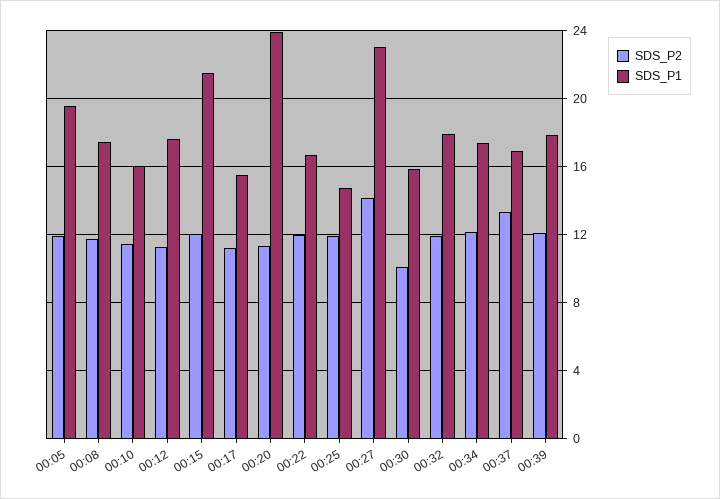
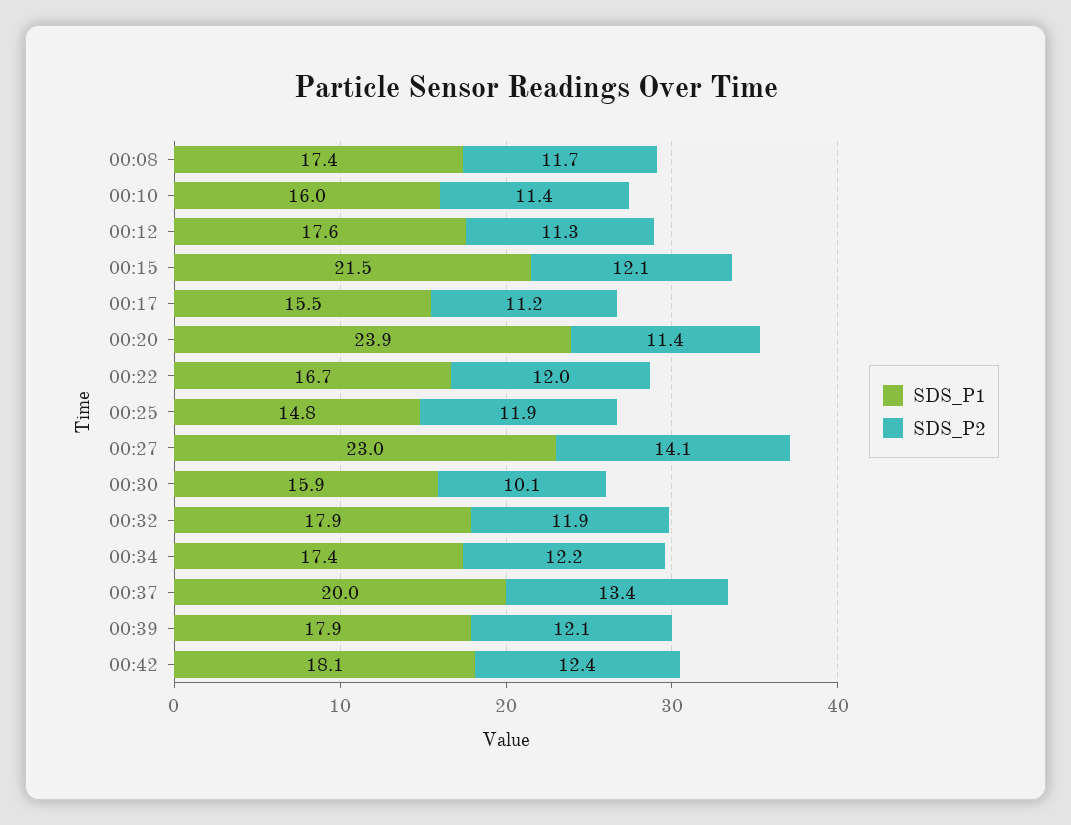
SDS_P2, 00:05: 12 -> none
SDS_P1, 00:05: 19.5 -> none
SDS_P1, 00:37: 17 -> 20
SDS_P1, 00:42: none -> 18.1
SDS_P2, 00:42: none -> 12.4

